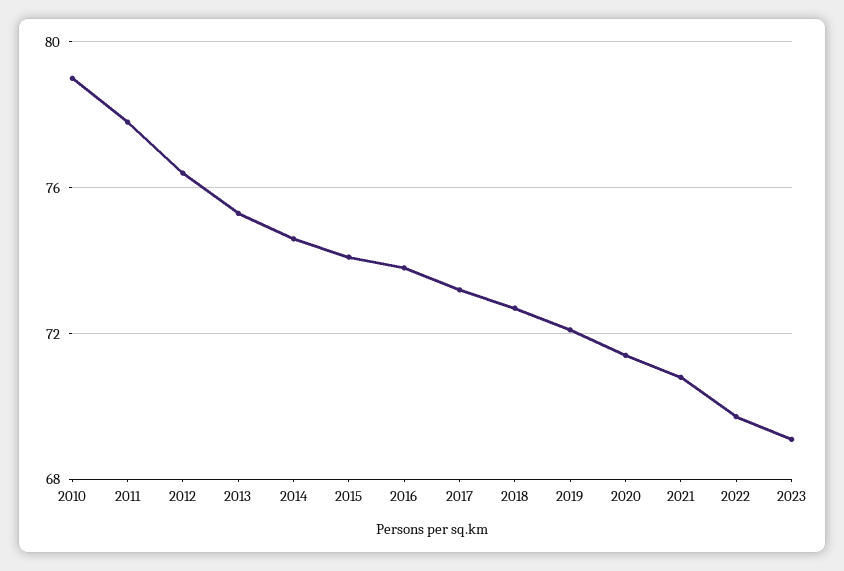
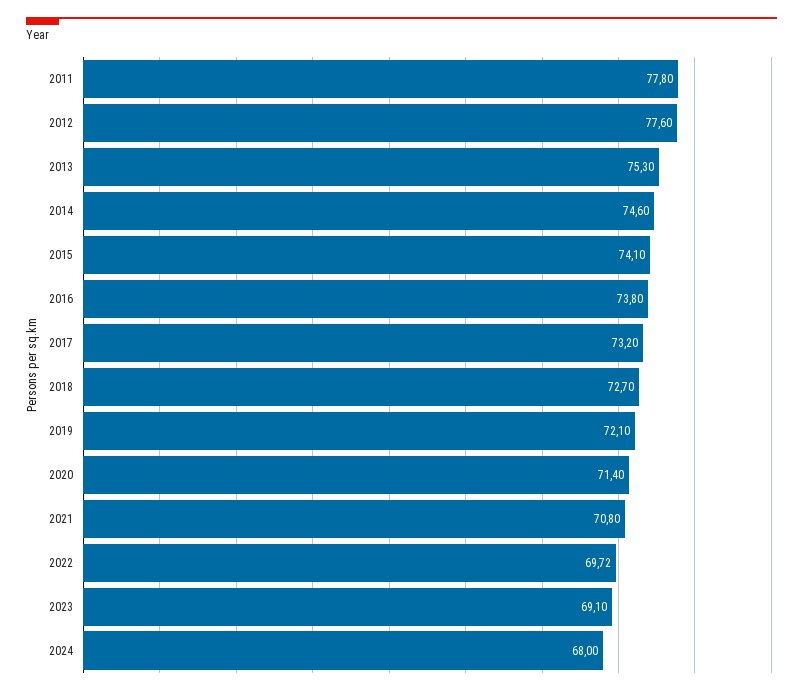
2010: 79 -> none
2012: 76.5 -> 77.6
2024: none -> 68

